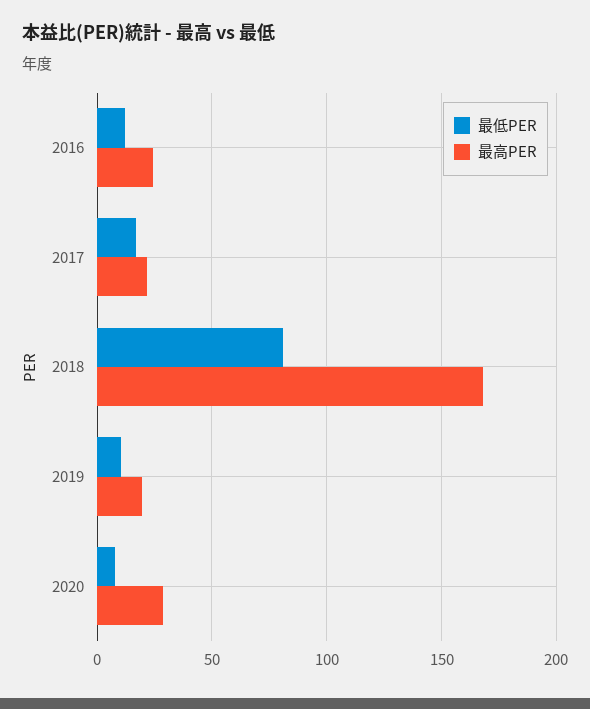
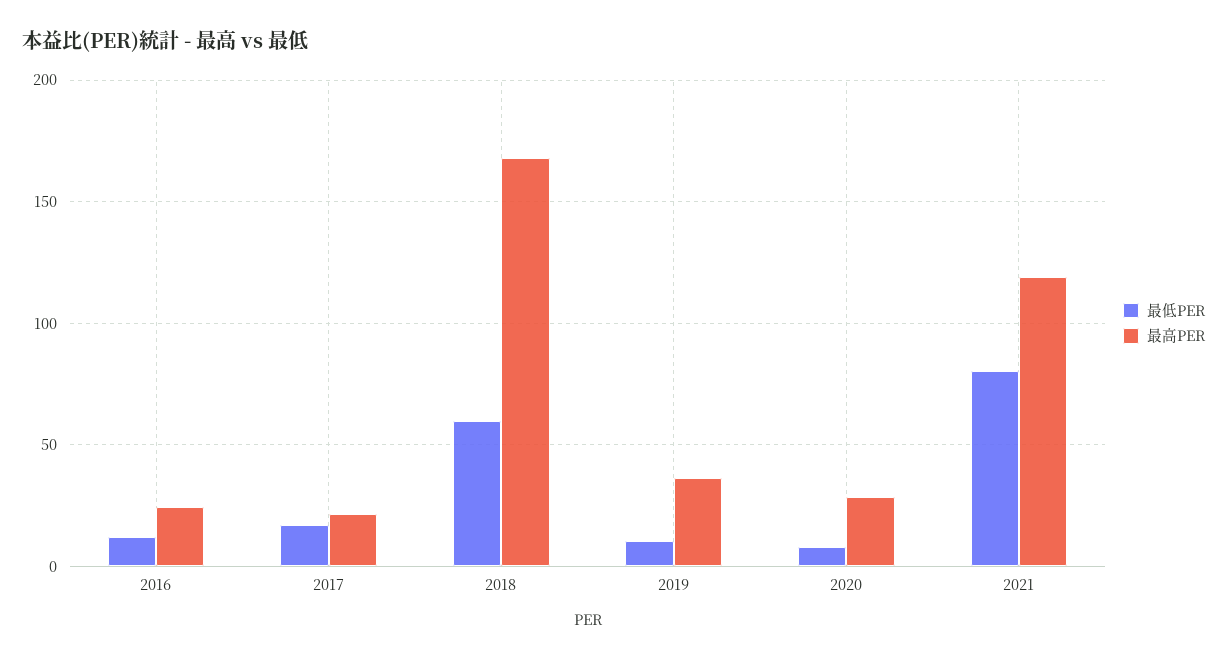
最低PER, 2018: 80 -> 60
最高PER, 2019: 20 -> 35
最低PER, 2021: none -> 80
最高PER, 2021: none -> 120

